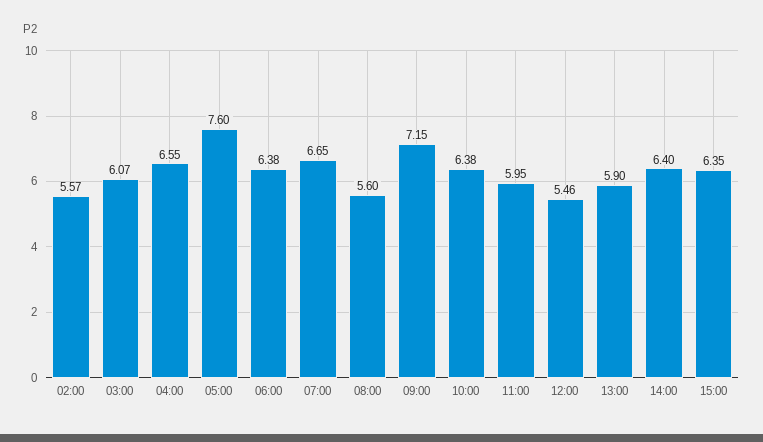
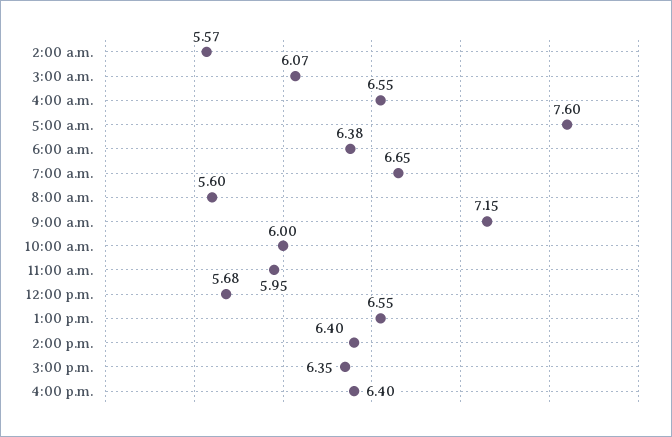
10:00: 6.38 -> 6
12:00: 5.46 -> 5.68
13:00: 5.9 -> 6.55
4:00 p.m.: none -> 6.4

